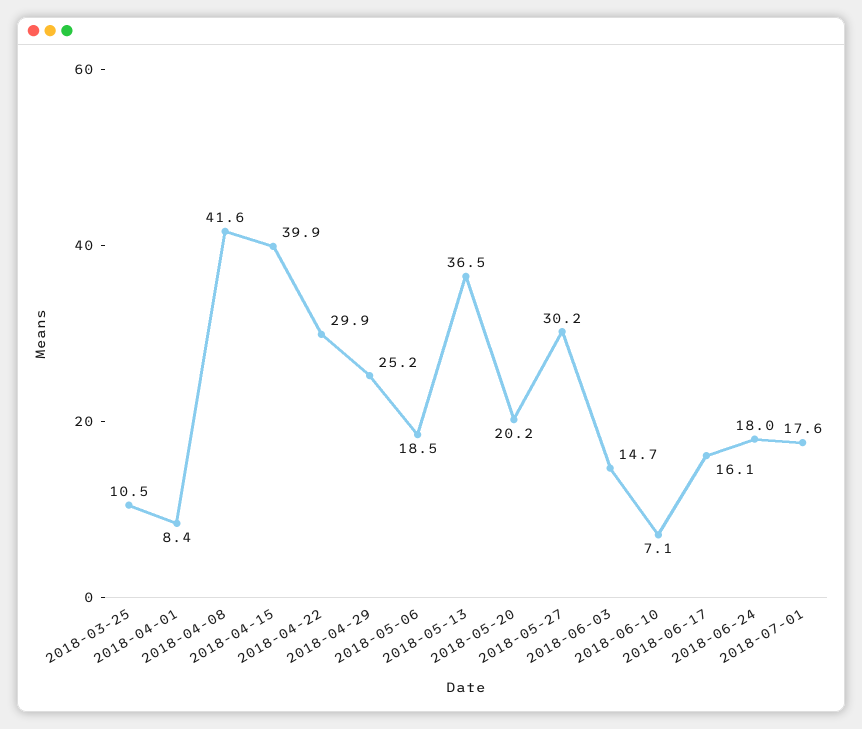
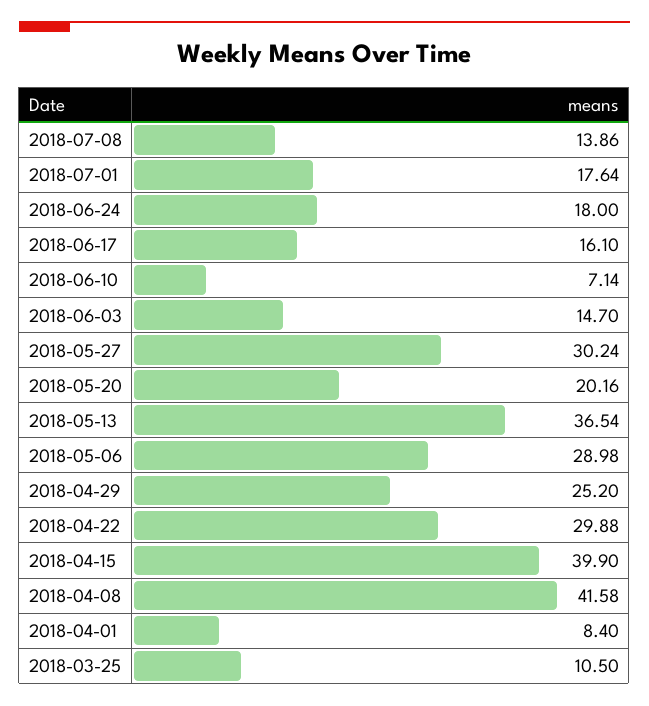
2018-05-06: 18.5 -> 28.98
2018-07-08: none -> 13.86

